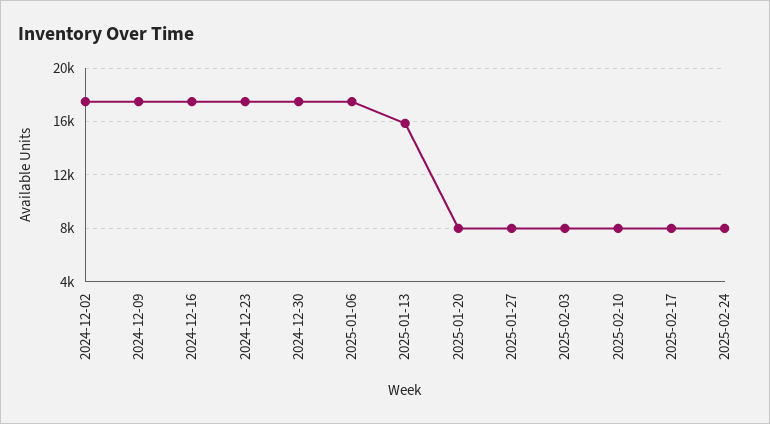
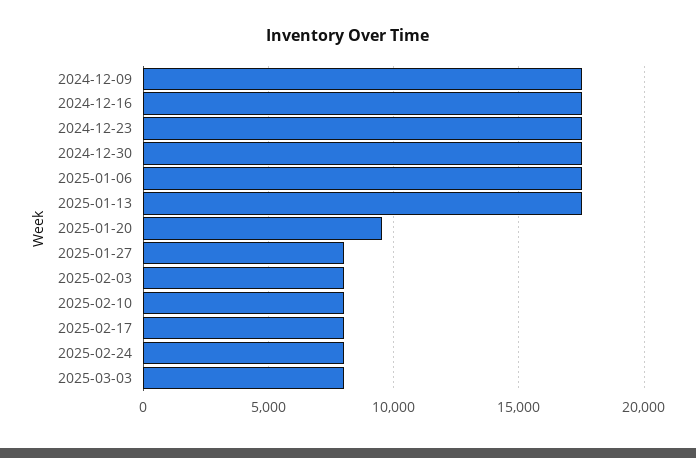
2024-12-02: 17500 -> none
2025-01-13: 16000 -> 17500
2025-01-20: 8000 -> 9500
2025-03-03: none -> 8000

